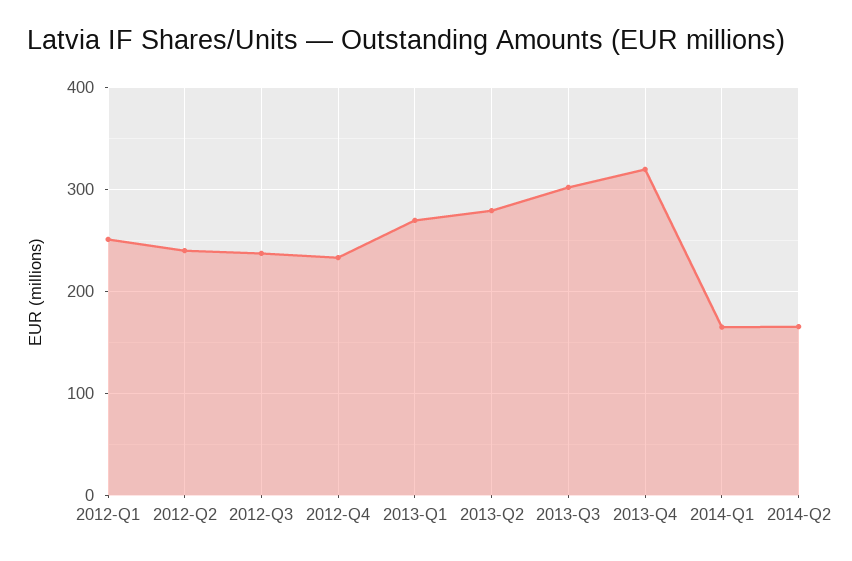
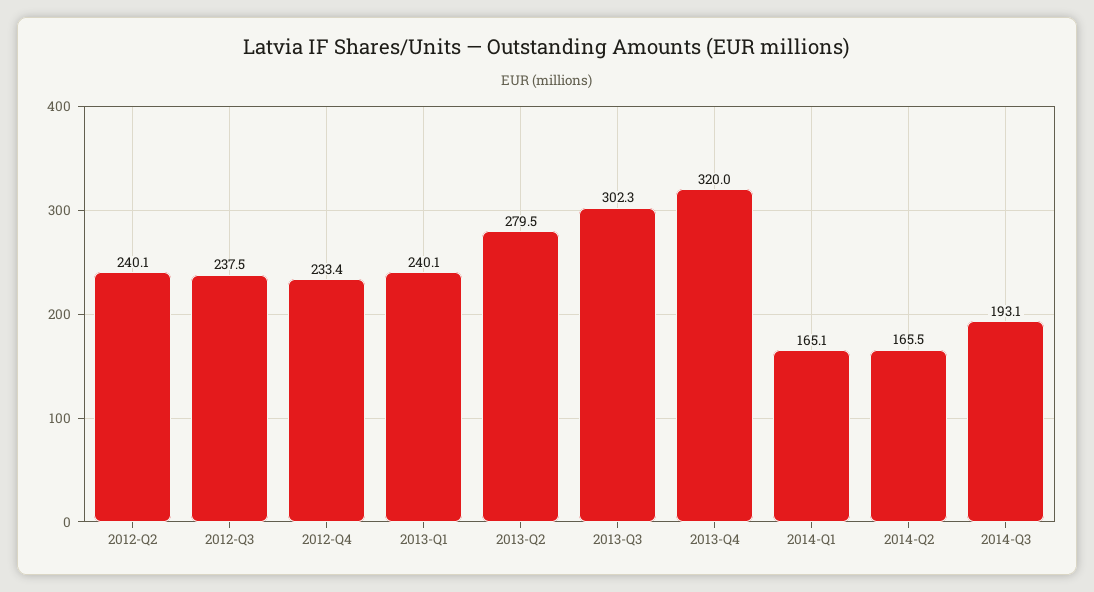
2012-Q1: 250 -> none
2013-Q1: 270 -> 240.1
2014-Q3: none -> 193.1

